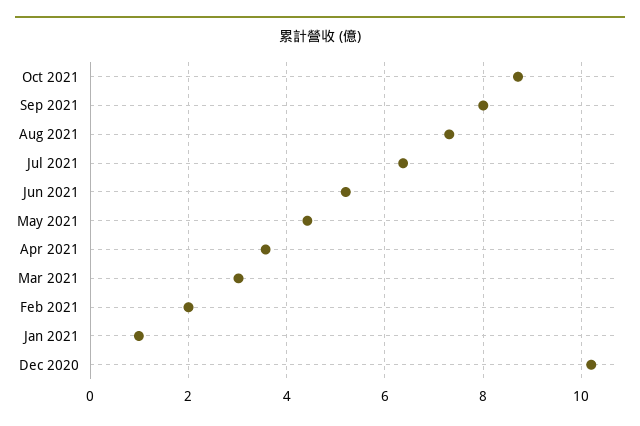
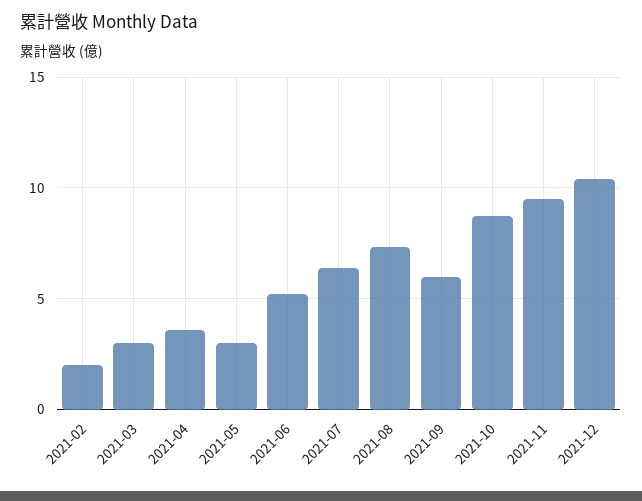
Sep 2021: 8 -> 6
May 2021: 4.4 -> 3
Jan 2021: 1 -> none
Dec 2020: 10.2 -> none
2021-11: none -> 9.5
2021-12: none -> 10.5

